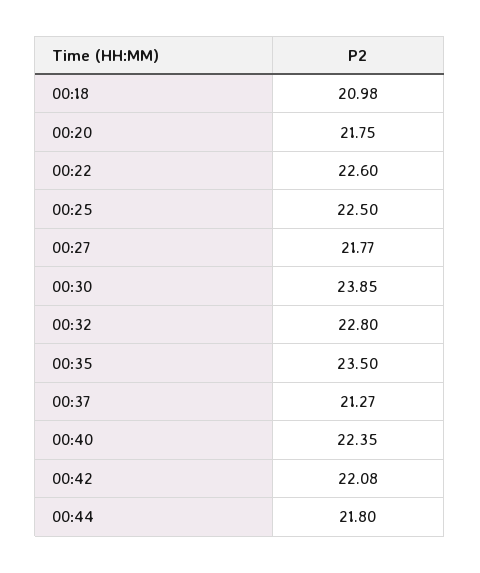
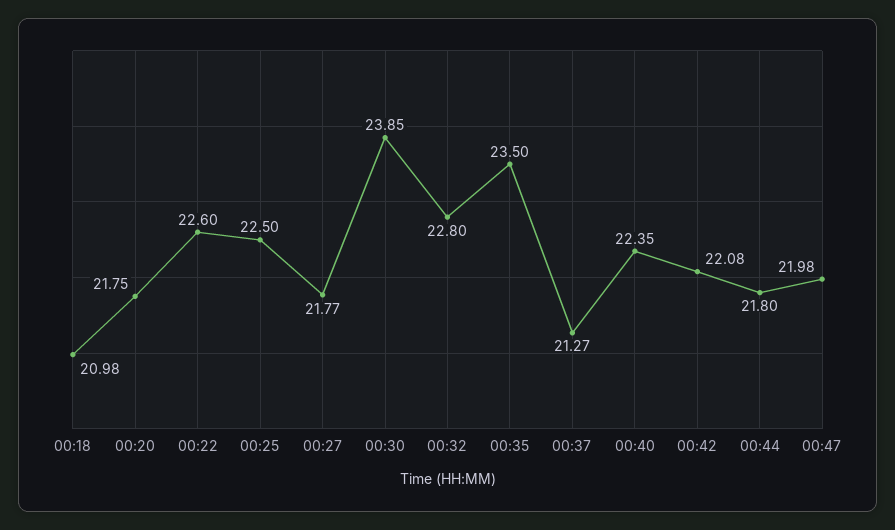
00:47: none -> 21.98

